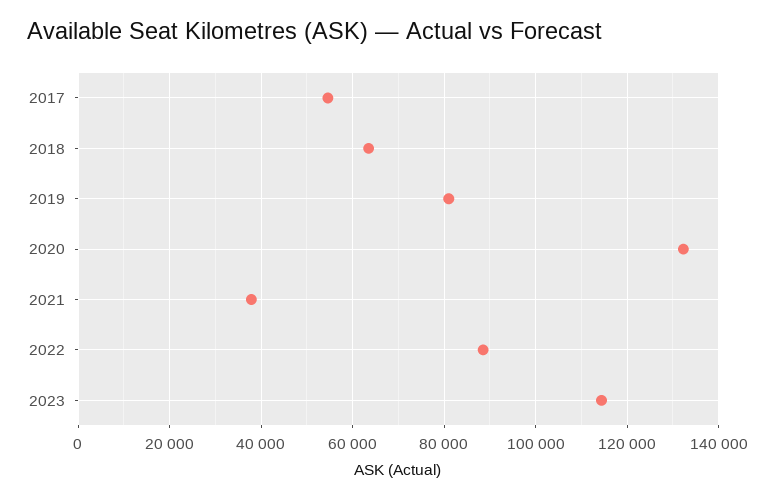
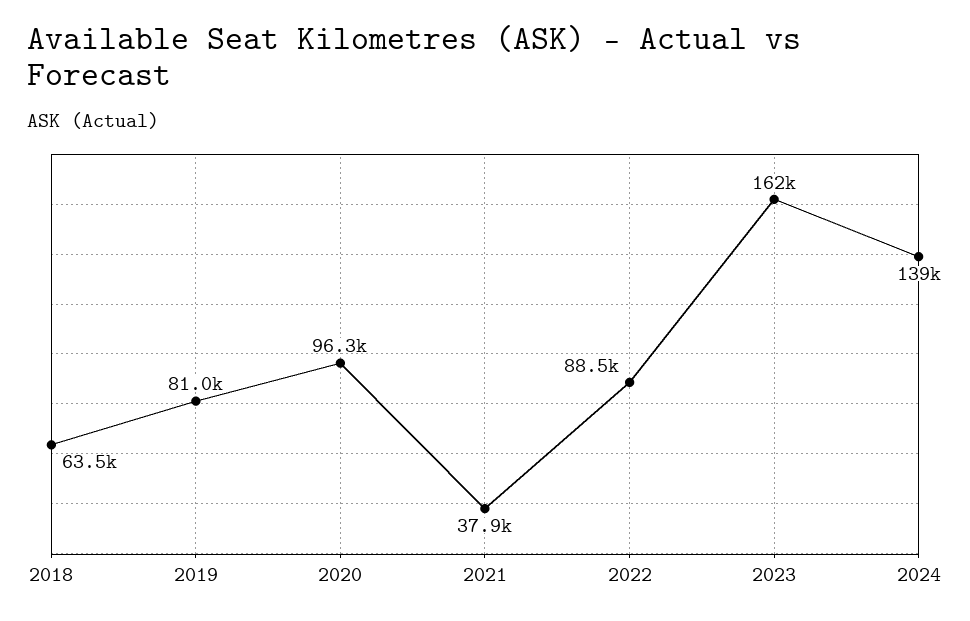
2017: 54000 -> none
2020: 132000 -> 96300
2023: 114000 -> 162000
2024: none -> 139000

